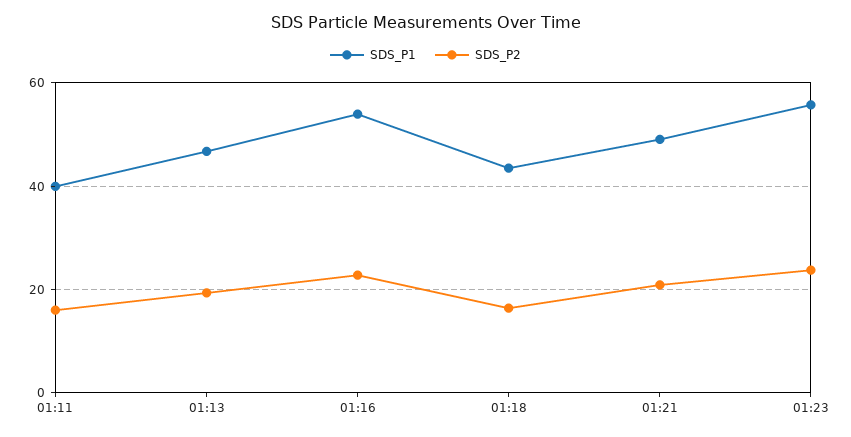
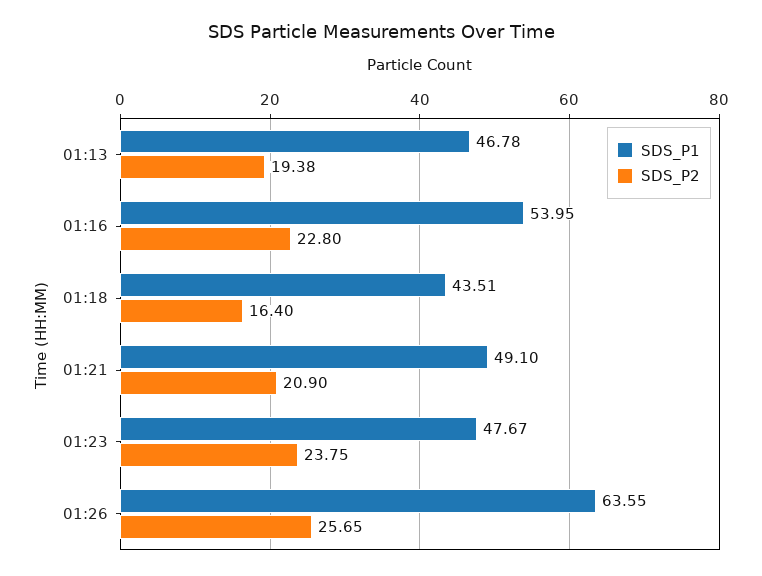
SDS_P1, 01:11: 40 -> none
SDS_P2, 01:11: 16 -> none
SDS_P1, 01:23: 56 -> 47.67
SDS_P1, 01:26: none -> 63.55
SDS_P2, 01:26: none -> 25.65

